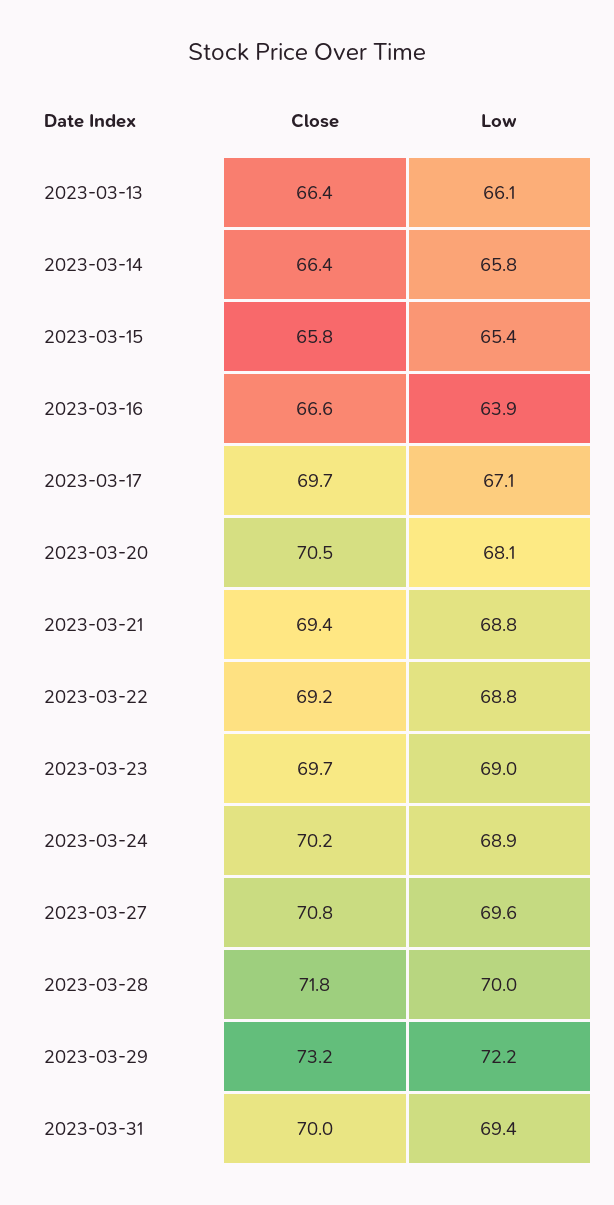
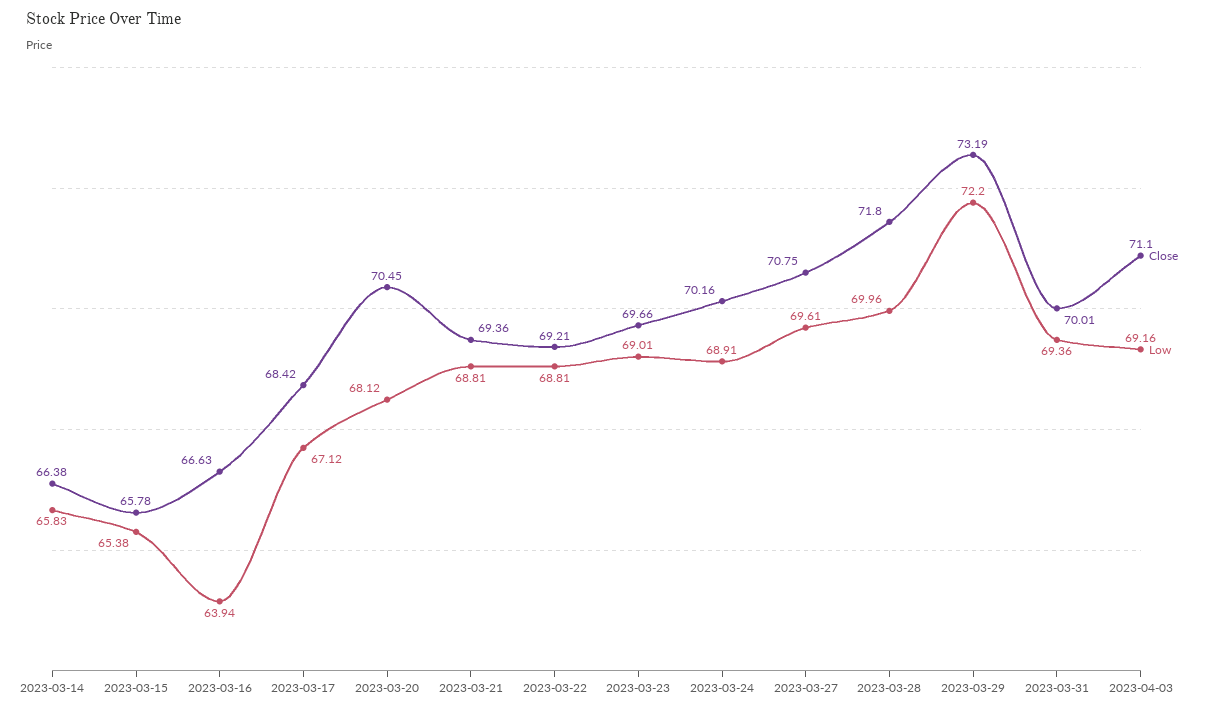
Close, 2023-03-13: 66.4 -> none
Low, 2023-03-13: 66.1 -> none
Close, 2023-03-17: 69.7 -> 68.42
Close, 2023-04-03: none -> 71.1
Low, 2023-04-03: none -> 69.16

